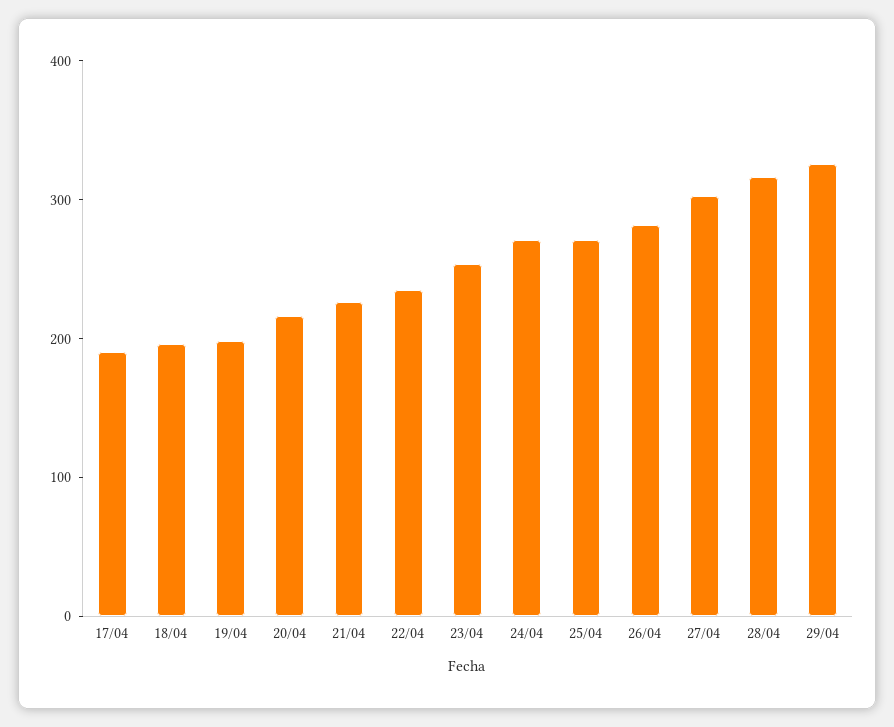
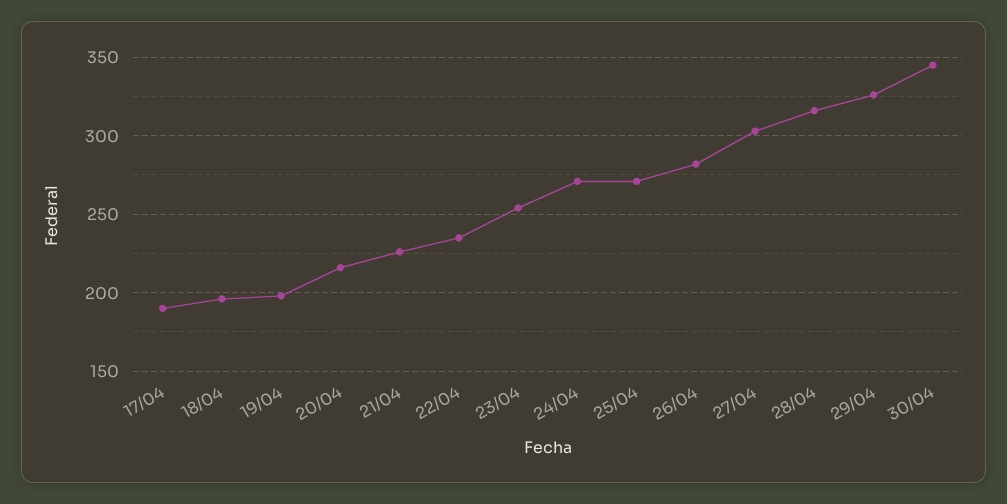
30/04: none -> 345

